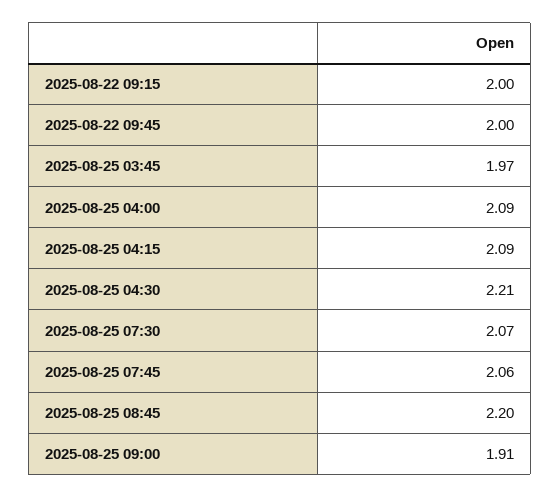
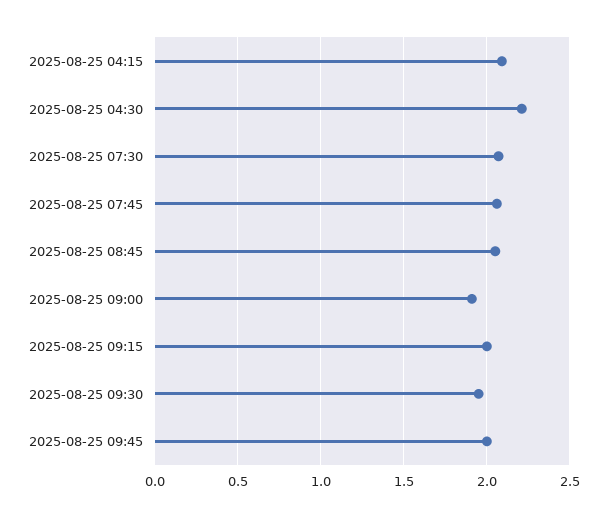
2025-08-22 09:15: 2 -> none
2025-08-22 09:45: 2 -> none
2025-08-25 03:45: 1.97 -> none
2025-08-25 04:00: 2.09 -> none
2025-08-25 08:45: 2.2 -> 2.05
2025-08-25 09:15: none -> 2
2025-08-25 09:30: none -> 1.95
2025-08-25 09:45: none -> 2

